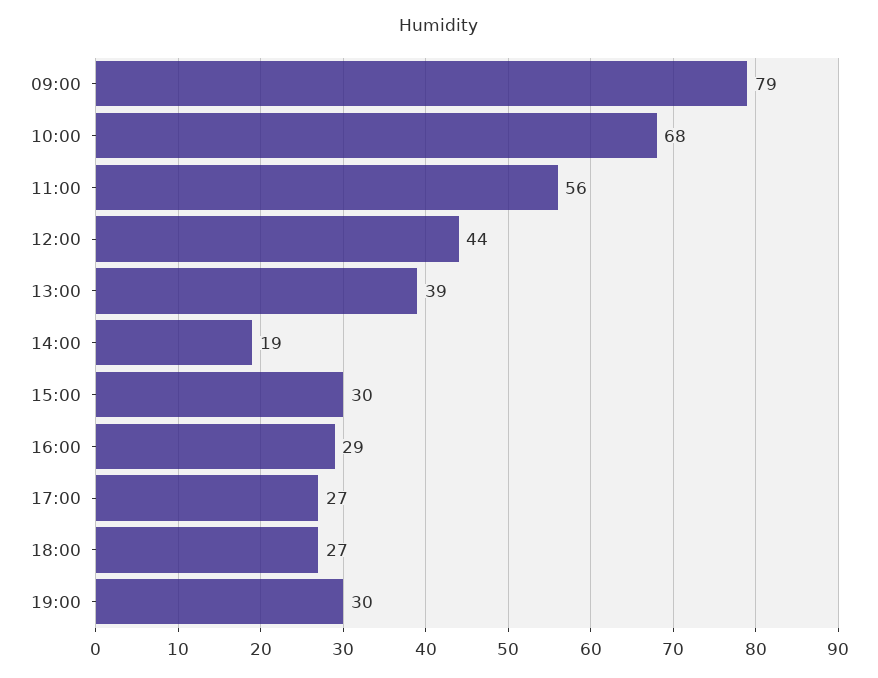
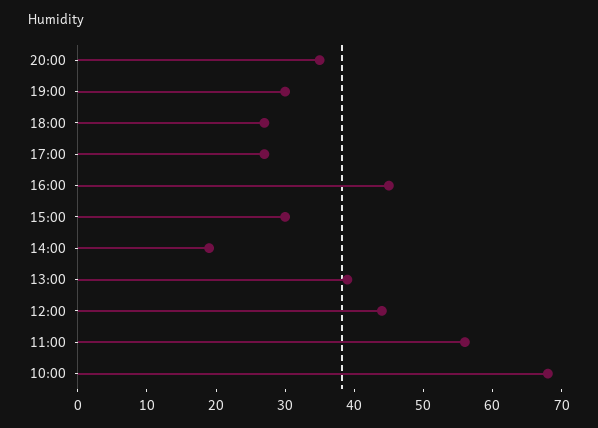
09:00: 79 -> none
16:00: 29 -> 45
20:00: none -> 35

